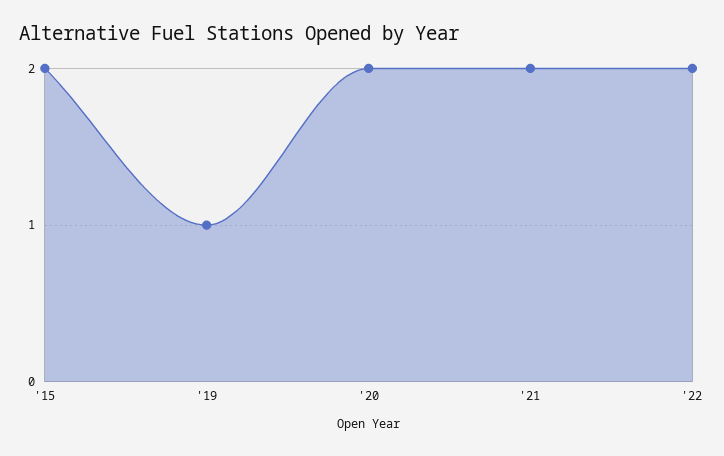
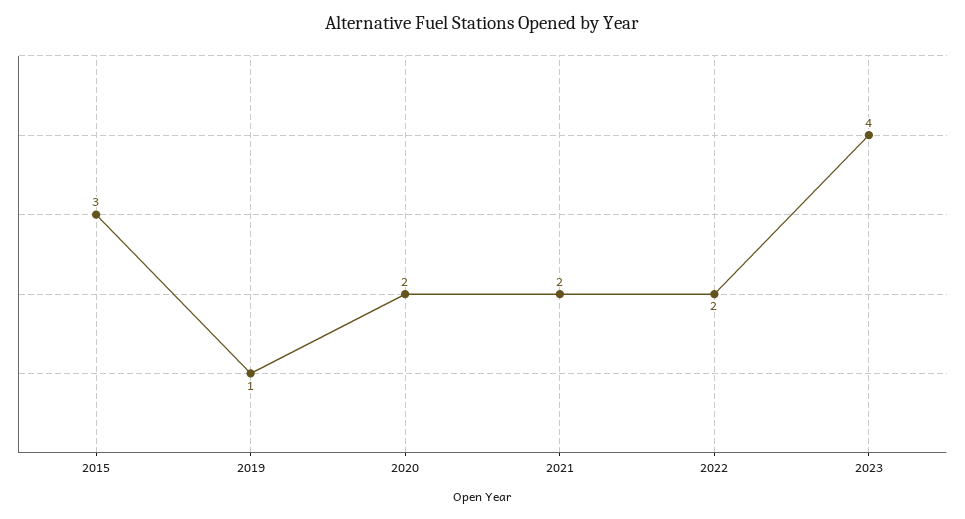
'15: 2 -> 3
2023: none -> 4

